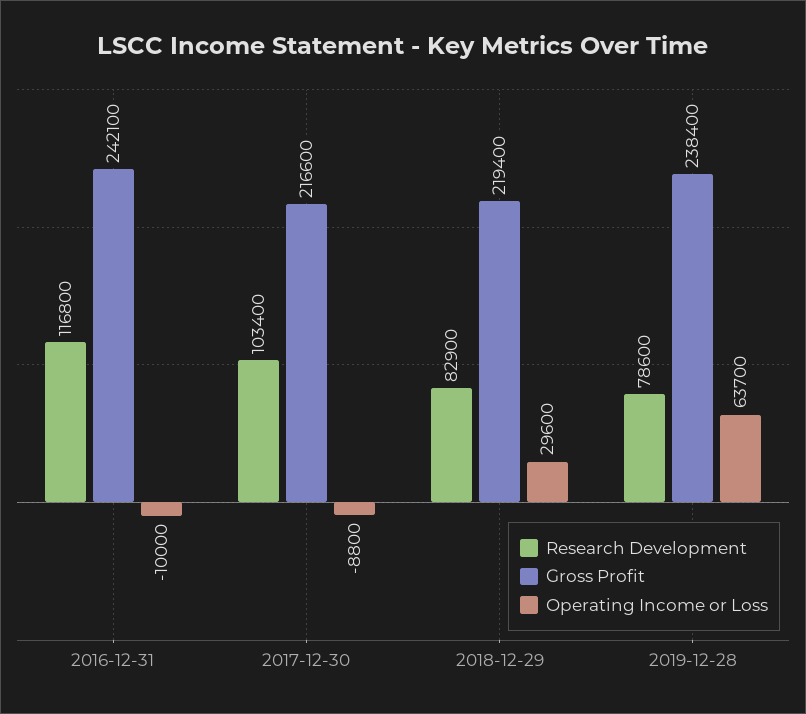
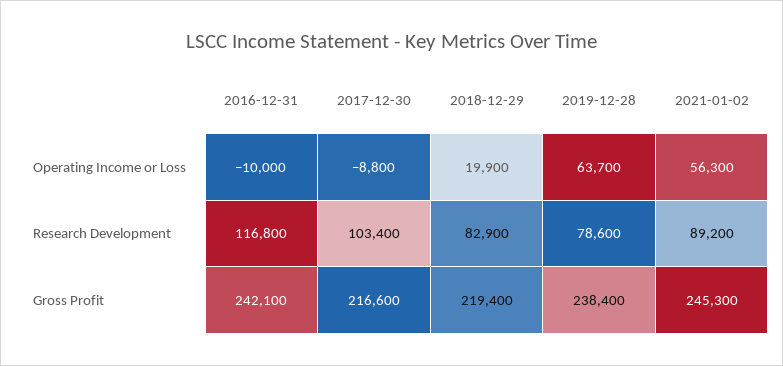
Operating Income or Loss, 2018-12-29: 29600 -> 19900
Operating Income or Loss, 2021-01-02: none -> 56300
Research Development, 2021-01-02: none -> 89200
Gross Profit, 2021-01-02: none -> 245300

